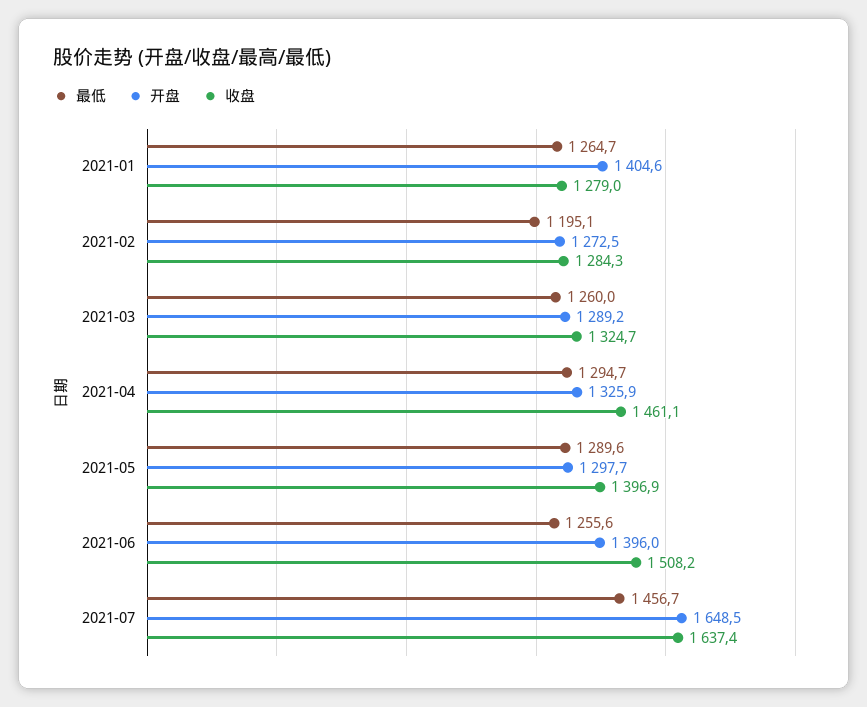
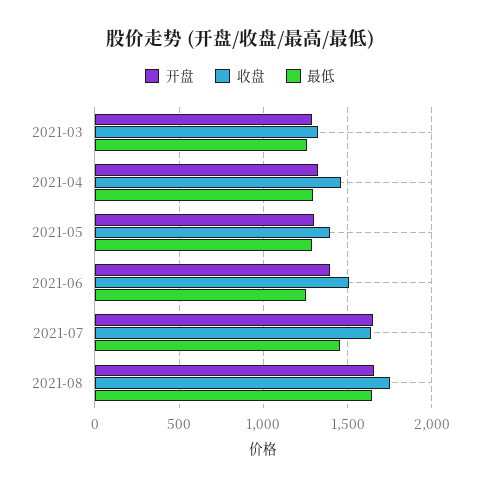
最低, 2021-01: 1264.7 -> none
开盘, 2021-01: 1404.6 -> none
收盘, 2021-01: 1279 -> none
最低, 2021-02: 1195.1 -> none
开盘, 2021-02: 1272.5 -> none
收盘, 2021-02: 1284.3 -> none
开盘, 2021-08: none -> 1650
收盘, 2021-08: none -> 1750
最低, 2021-08: none -> 1650

